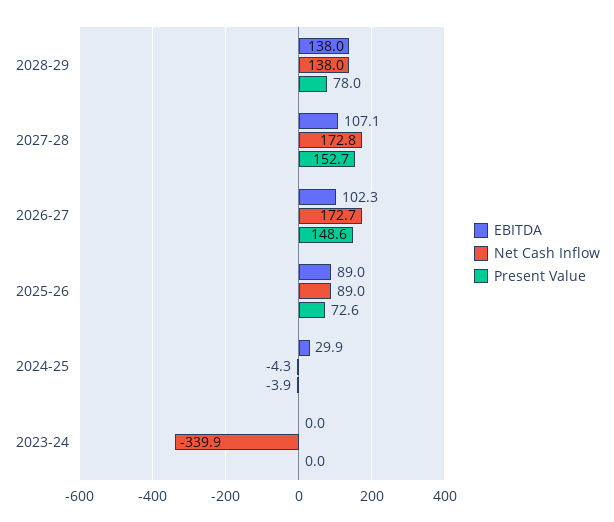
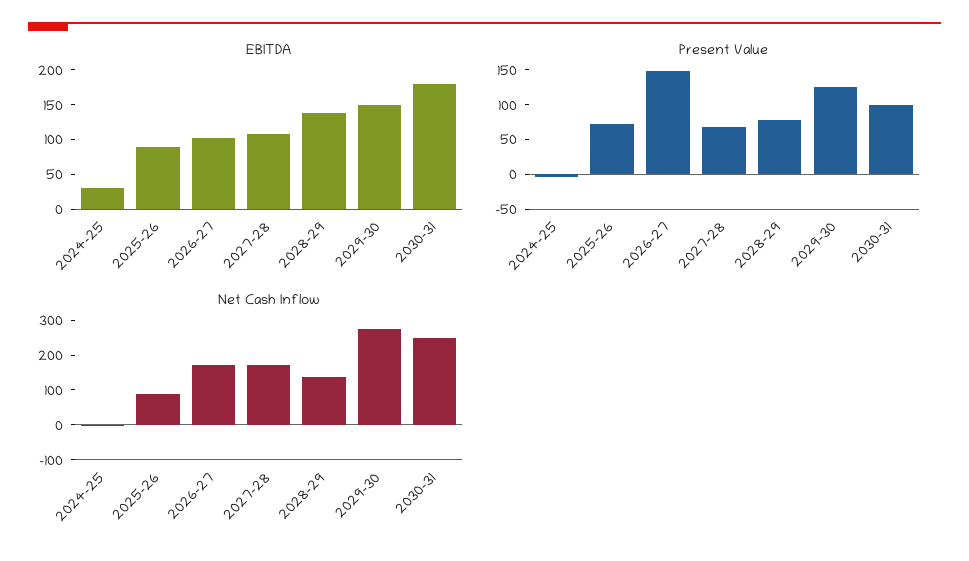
Present Value, 2027-28: 152.7 -> 75
EBITDA, 2023-24: 0 -> none
Net Cash Inflow, 2023-24: -339.9 -> none
Present Value, 2023-24: 0 -> none
EBITDA, 2029-30: none -> 150
EBITDA, 2030-31: none -> 175
Present Value, 2029-30: none -> 125
Present Value, 2030-31: none -> 100
Net Cash Inflow, 2029-30: none -> 275
Net Cash Inflow, 2030-31: none -> 250

